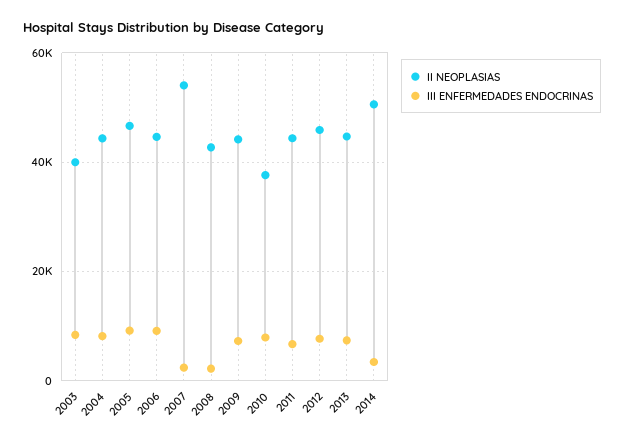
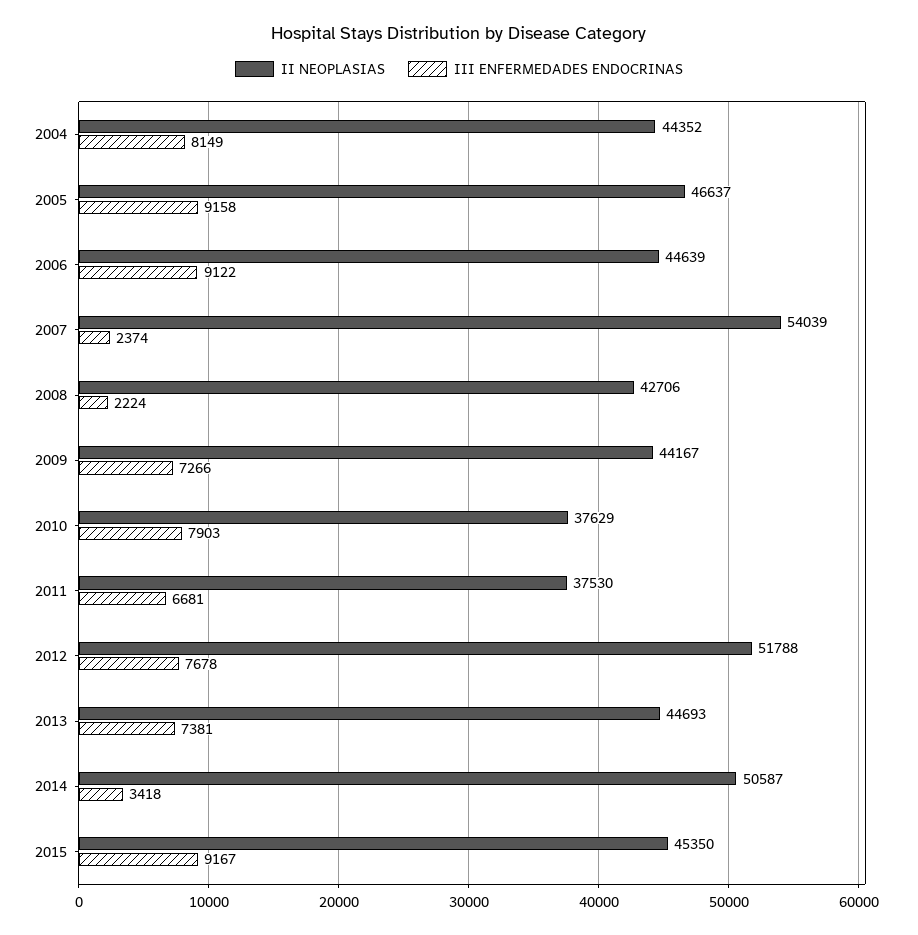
II NEOPLASIAS, 2003: 40000 -> none
III ENFERMEDADES ENDOCRINAS, 2003: 8000 -> none
II NEOPLASIAS, 2011: 44000 -> 37530
II NEOPLASIAS, 2012: 46000 -> 51788
II NEOPLASIAS, 2015: none -> 45350
III ENFERMEDADES ENDOCRINAS, 2015: none -> 9167

